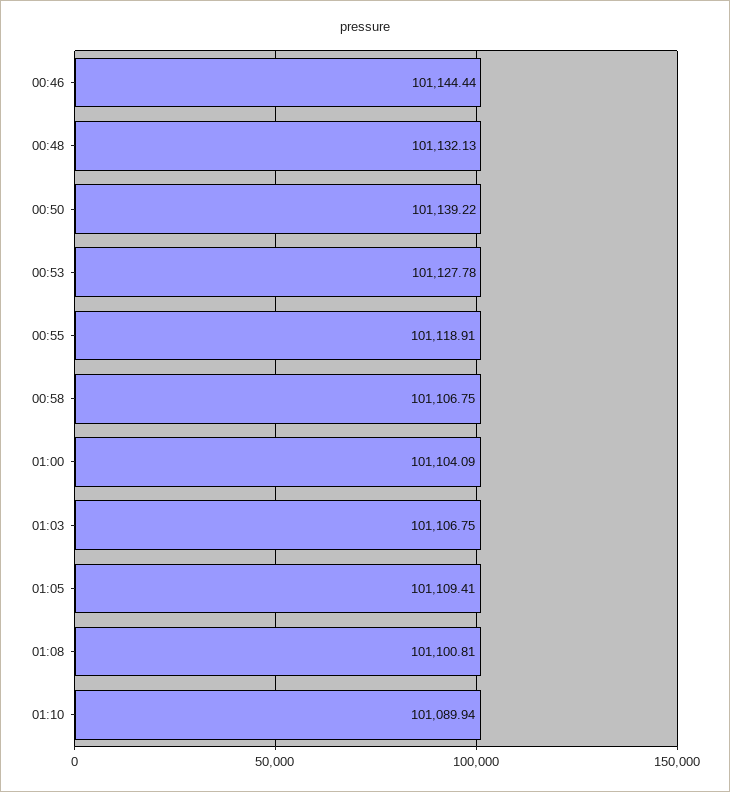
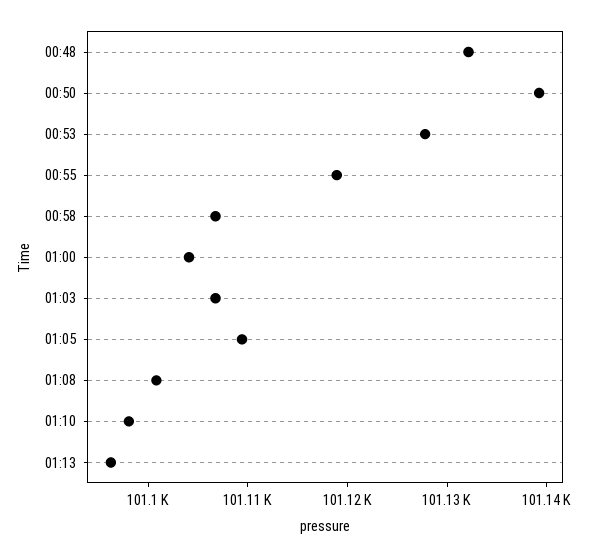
00:46: 101144.44 -> none
01:10: 101089.94 -> 101098
01:13: none -> 101096

